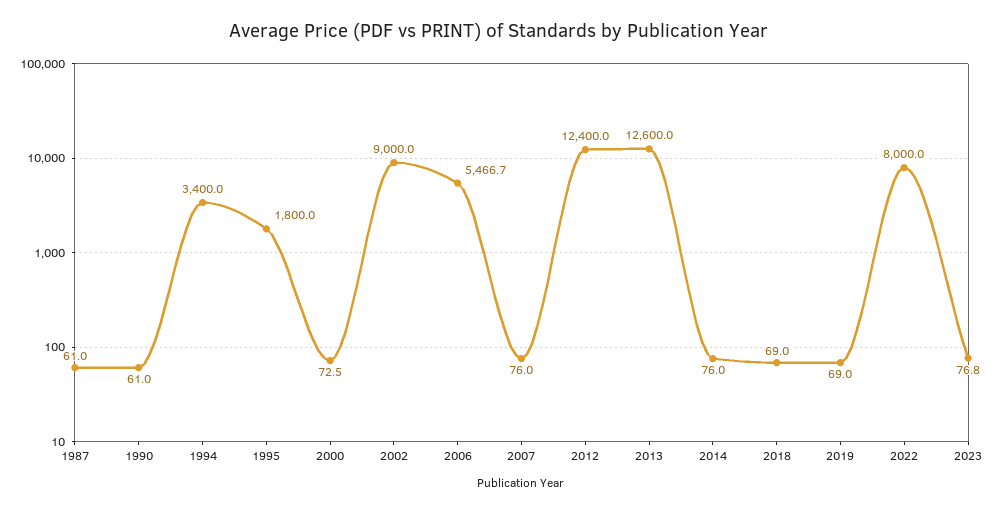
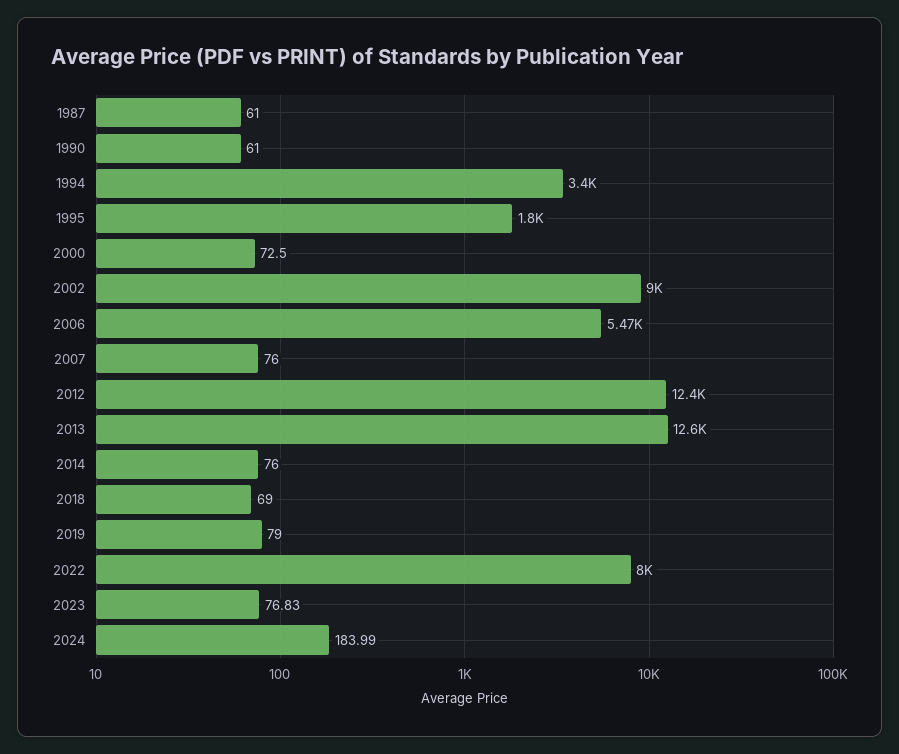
2019: 69 -> 79
2024: none -> 183.99

